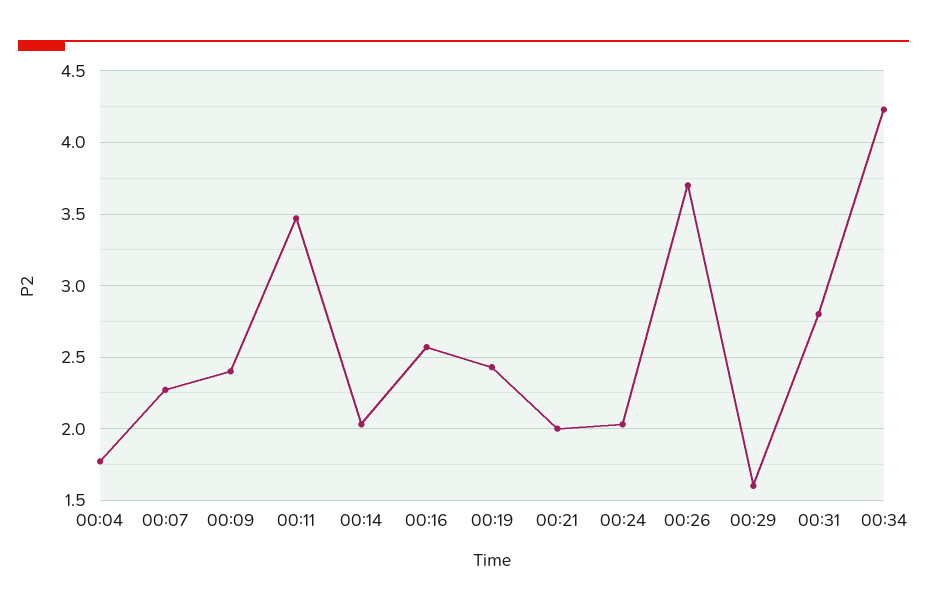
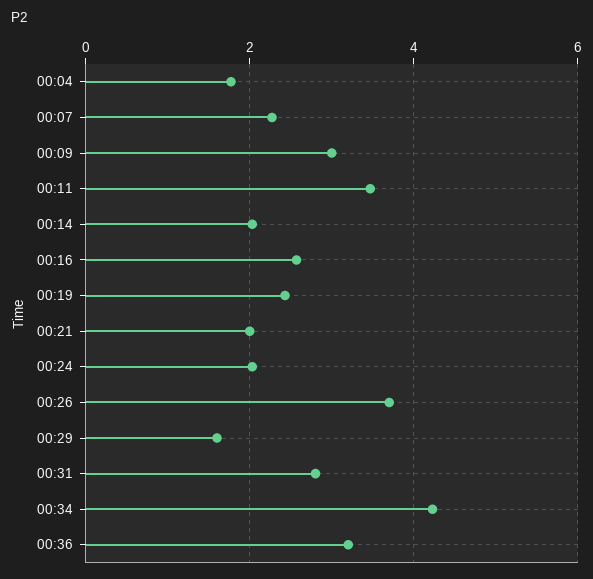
00:09: 2.4 -> 3
00:36: none -> 3.2

